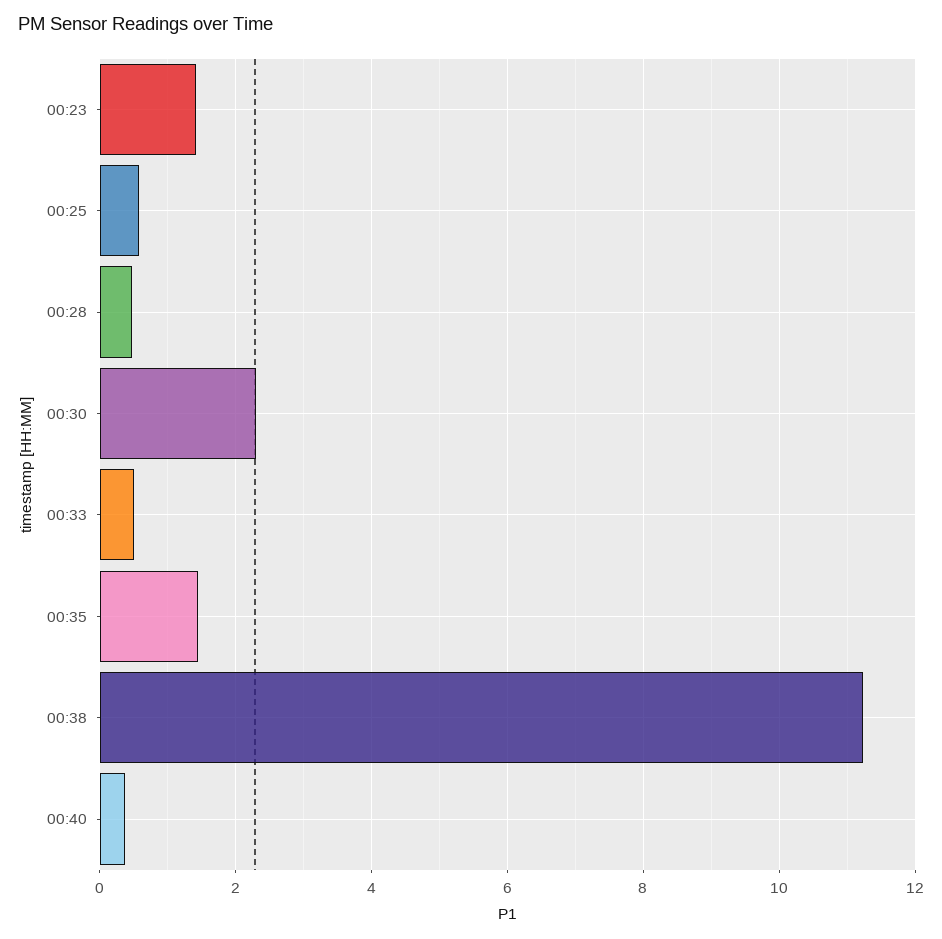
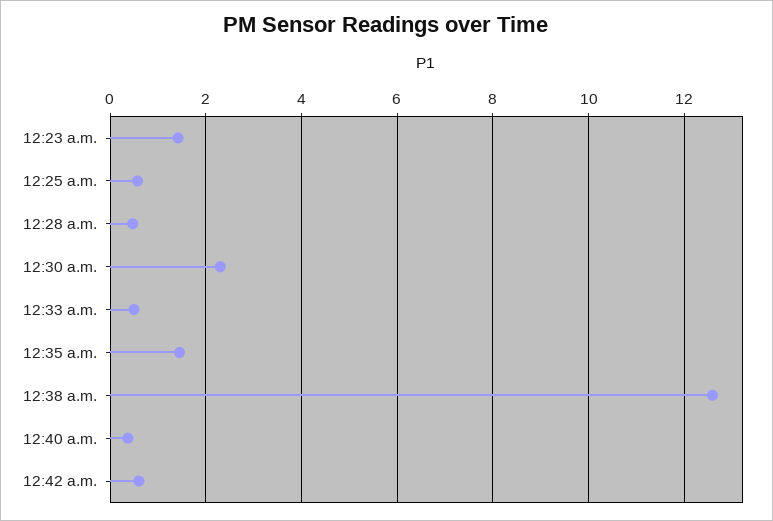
00:38: 11.2 -> 12.6
12:42 a.m.: none -> 0.6

